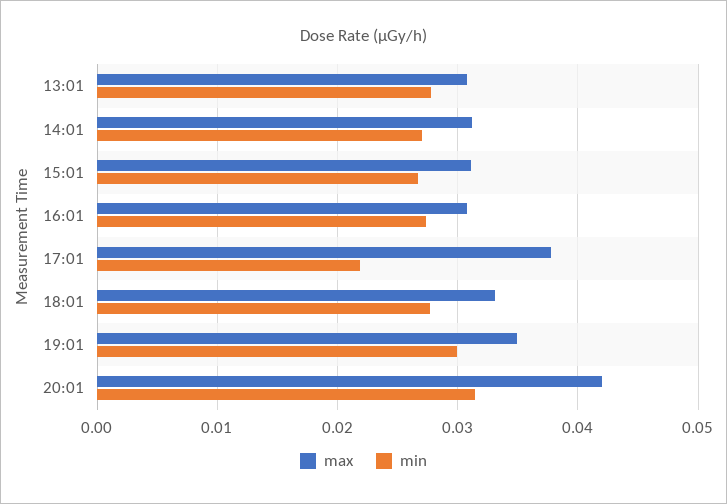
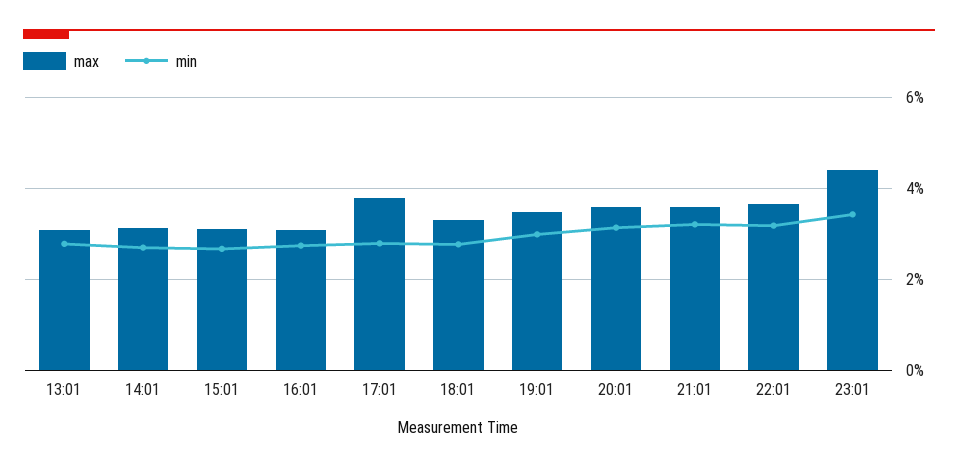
min, 17:01: 0.022 -> 0.028
max, 20:01: 0.042 -> 0.036
max, 21:01: none -> 0.036
min, 21:01: none -> 0.032
max, 22:01: none -> 0.036
min, 22:01: none -> 0.032
max, 23:01: none -> 0.044
min, 23:01: none -> 0.034

